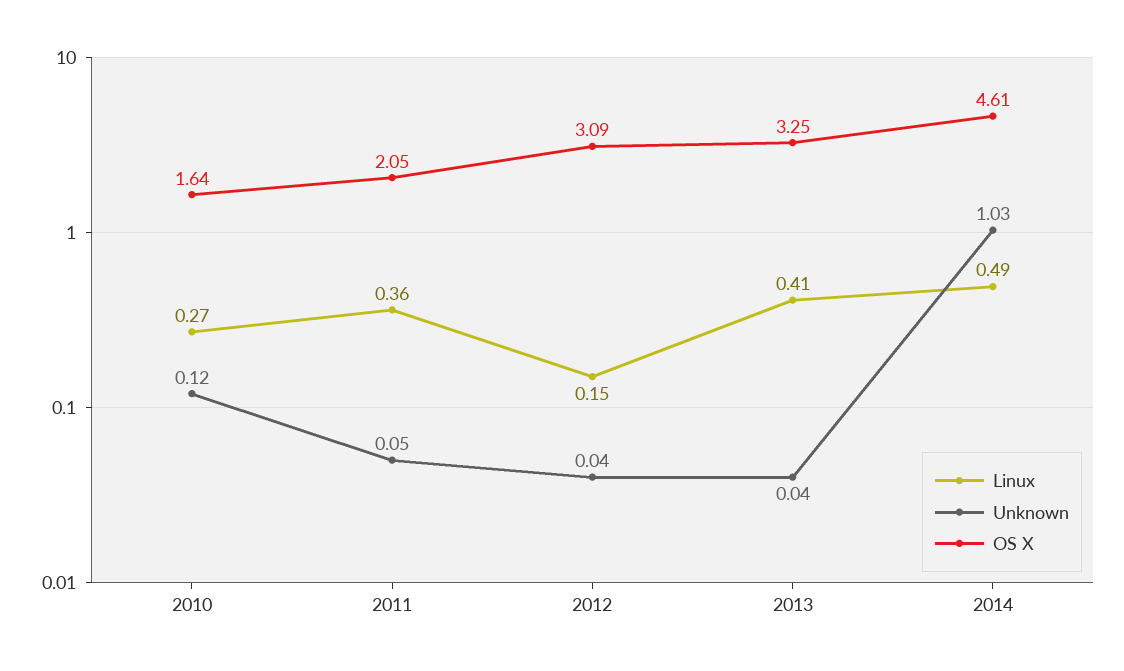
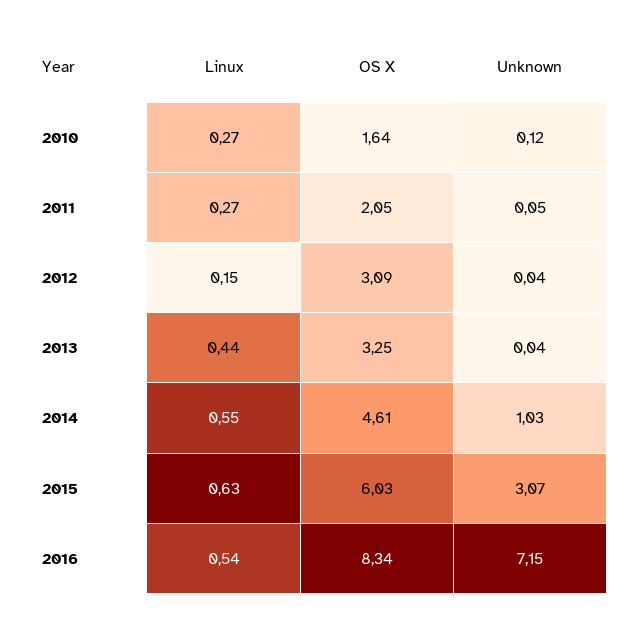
Linux, 2011: 0.36 -> 0.27
Linux, 2013: 0.41 -> 0.44
Linux, 2014: 0.49 -> 0.55
Linux, 2015: none -> 0.63
OS X, 2015: none -> 6.03
Unknown, 2015: none -> 3.07
Linux, 2016: none -> 0.54
OS X, 2016: none -> 8.34
Unknown, 2016: none -> 7.15

